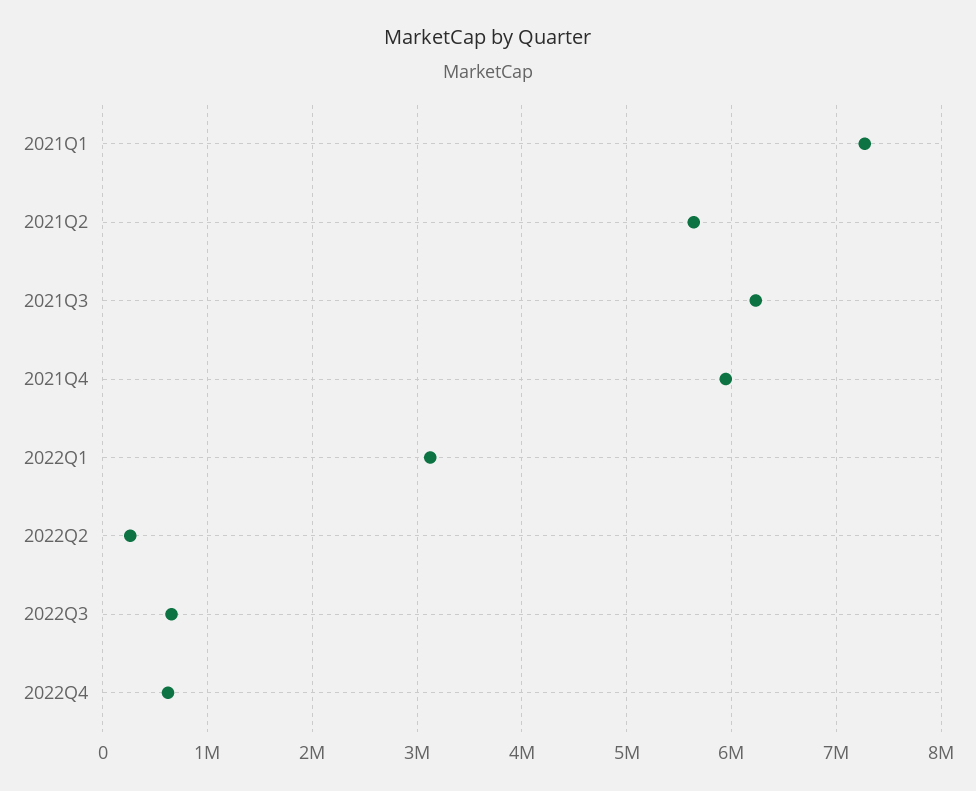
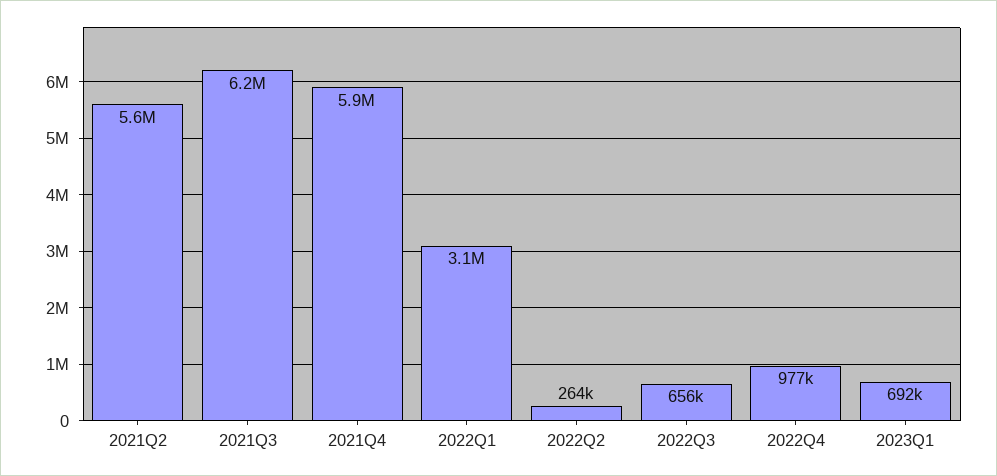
2021Q1: 7300000 -> none
2022Q4: 600000 -> 977000
2023Q1: none -> 692000

